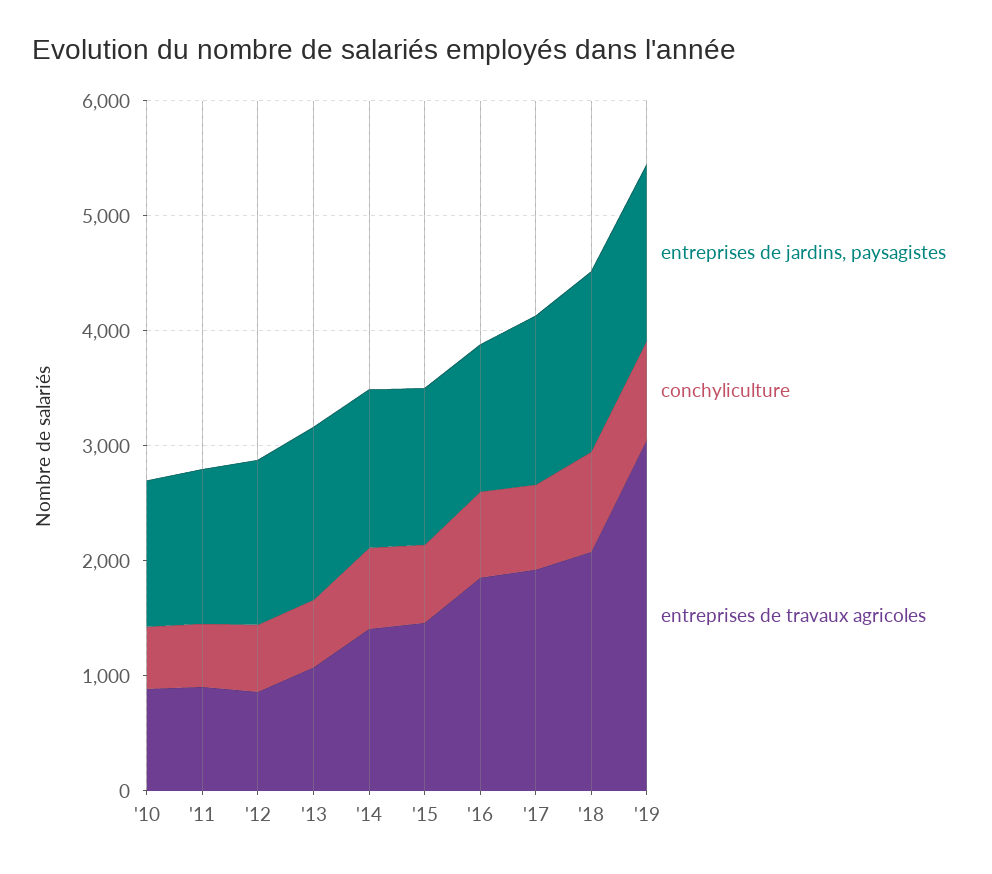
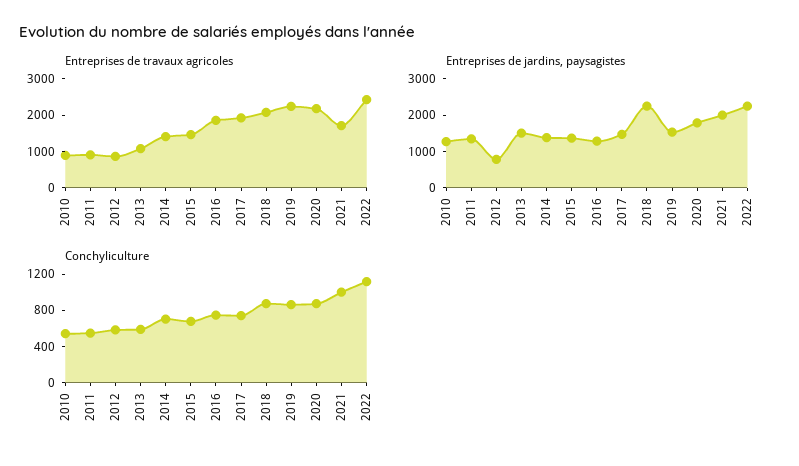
entreprises de jardins, paysagistes, '12: 1400 -> 750
entreprises de jardins, paysagistes, '18: 1600 -> 2250
entreprises de travaux agricoles, '19: 3000 -> 2250
entreprises de travaux agricoles, 2020: none -> 2250
entreprises de travaux agricoles, 2021: none -> 1750
entreprises de travaux agricoles, 2022: none -> 2500
entreprises de jardins, paysagistes, 2020: none -> 1750
entreprises de jardins, paysagistes, 2021: none -> 2000
entreprises de jardins, paysagistes, 2022: none -> 2250
conchyliculture, 2020: none -> 900
conchyliculture, 2021: none -> 1000
conchyliculture, 2022: none -> 1100

